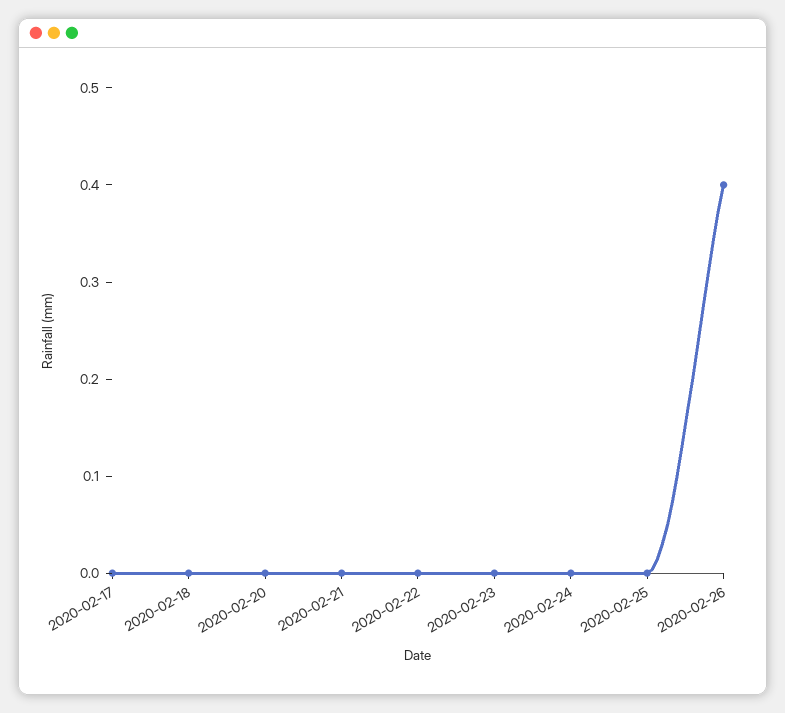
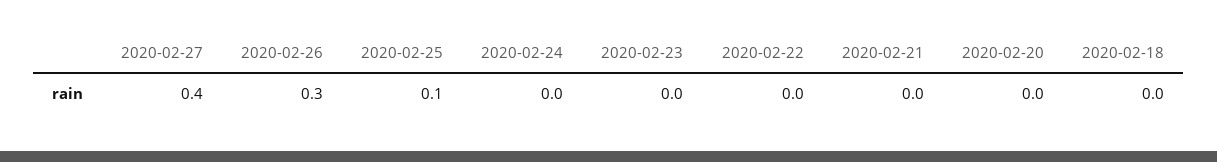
2020-02-17: 0 -> none
2020-02-25: 0 -> 0.1
2020-02-26: 0.4 -> 0.3
2020-02-27: none -> 0.4

